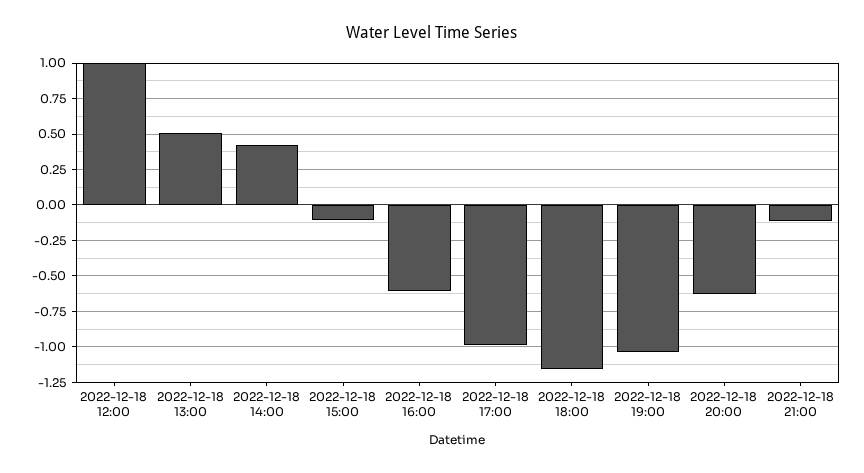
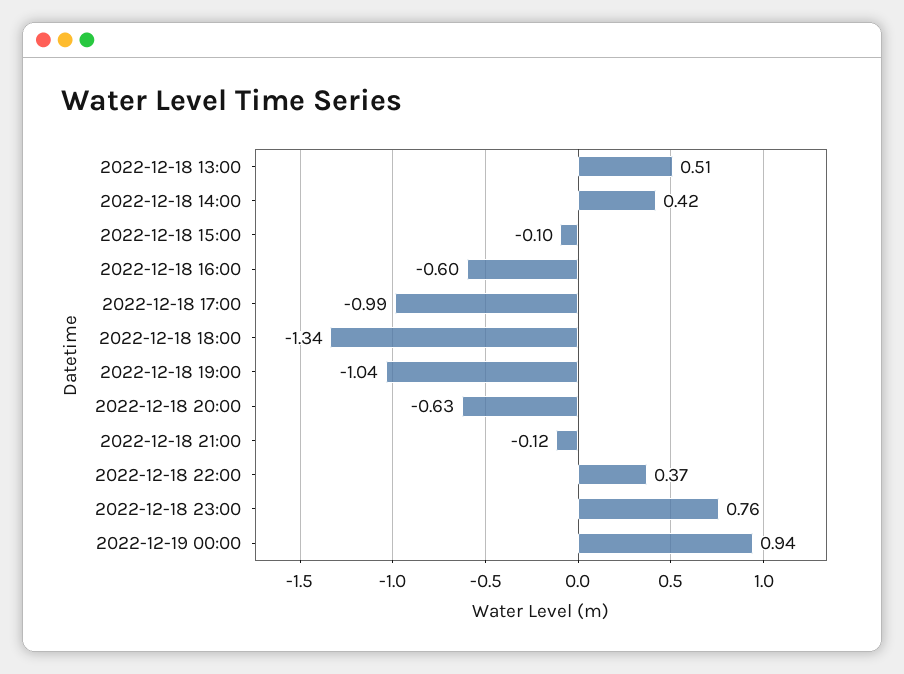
2022-12-18 12:00: 1 -> none
2022-12-18 18:00: -1.15 -> -1.34
2022-12-18 22:00: none -> 0.37
2022-12-18 23:00: none -> 0.76
2022-12-19 00:00: none -> 0.94

